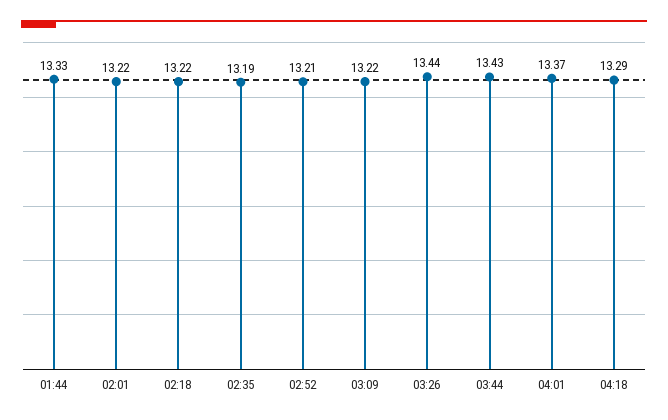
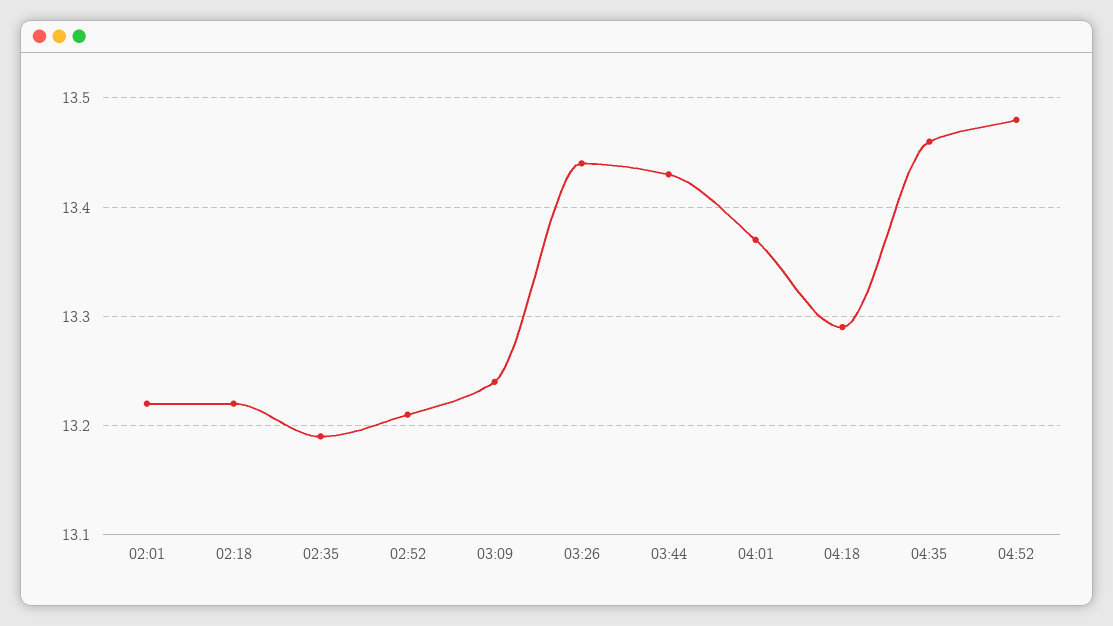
01:44: 13.33 -> none
03:09: 13.22 -> 13.24
04:35: none -> 13.46
04:52: none -> 13.48

